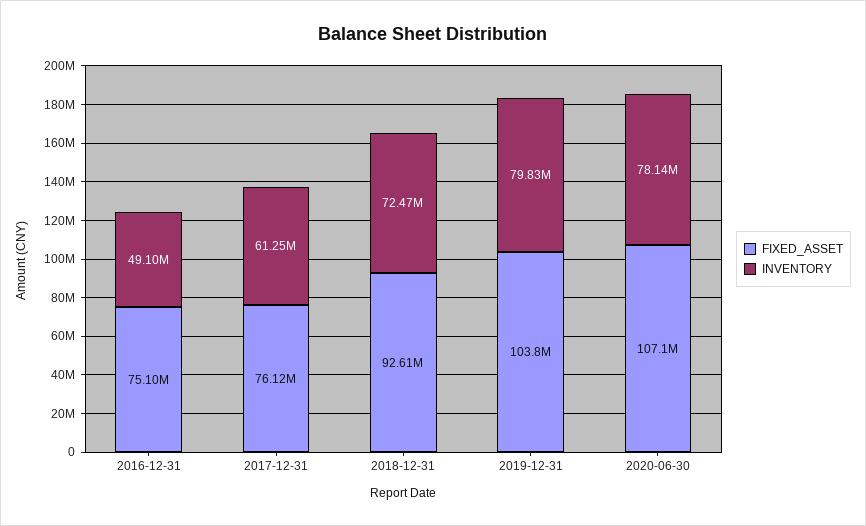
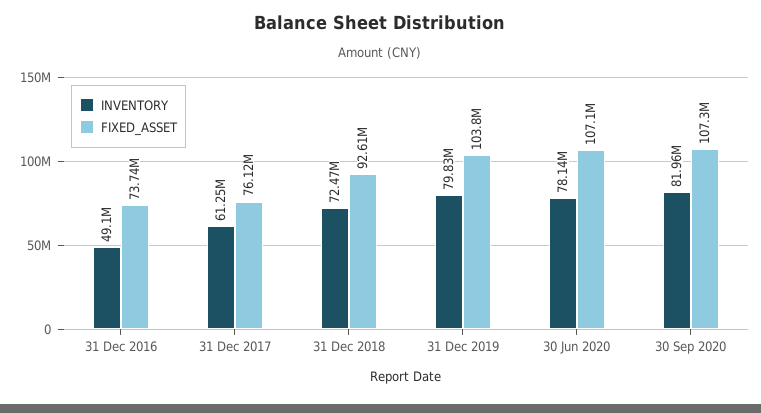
FIXED_ASSET, 2016-12-31: 75100000 -> 73740000
INVENTORY, 30 Sep 2020: none -> 81960000
FIXED_ASSET, 30 Sep 2020: none -> 107300000

